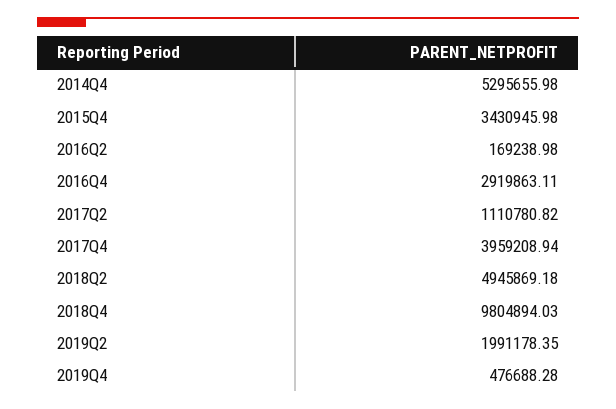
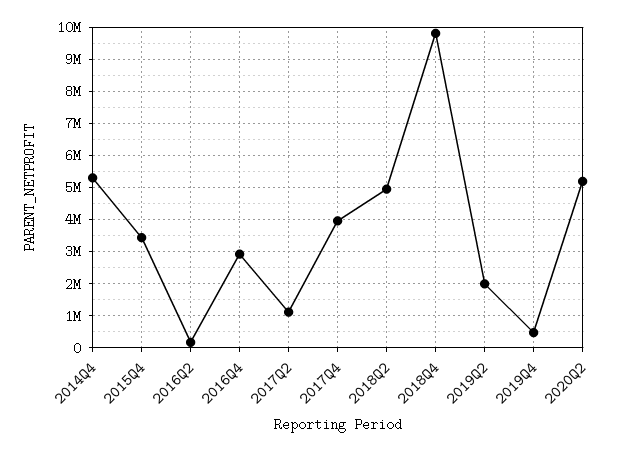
2020Q2: none -> 5200000

